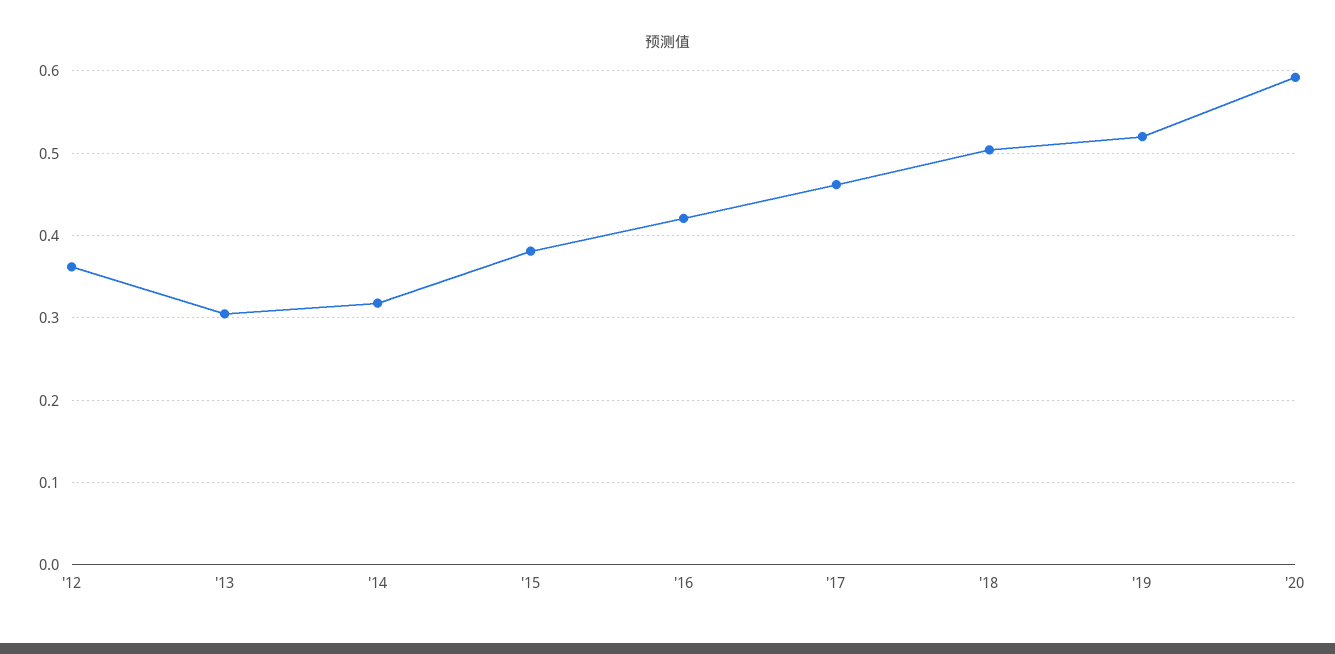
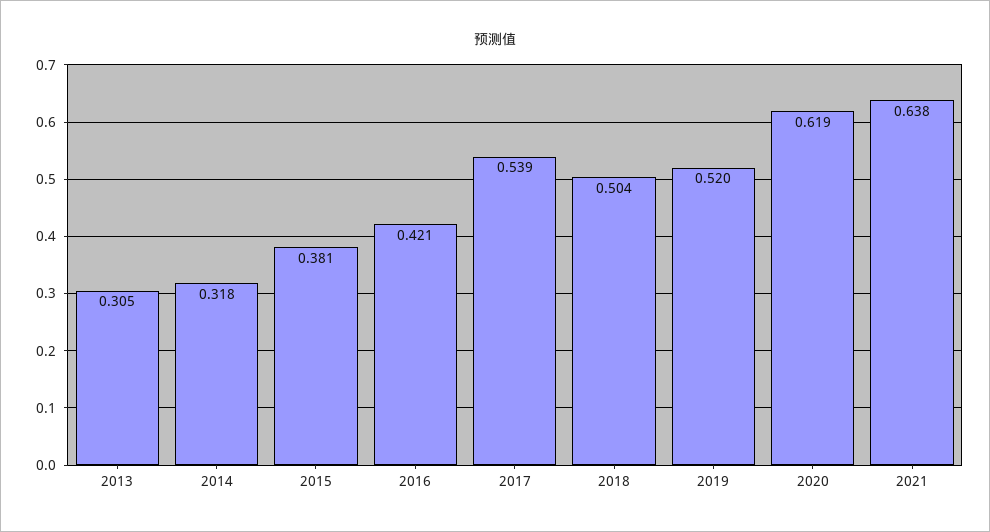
'12: 0.36 -> none
'17: 0.46 -> 0.539
'20: 0.59 -> 0.619
2021: none -> 0.638

